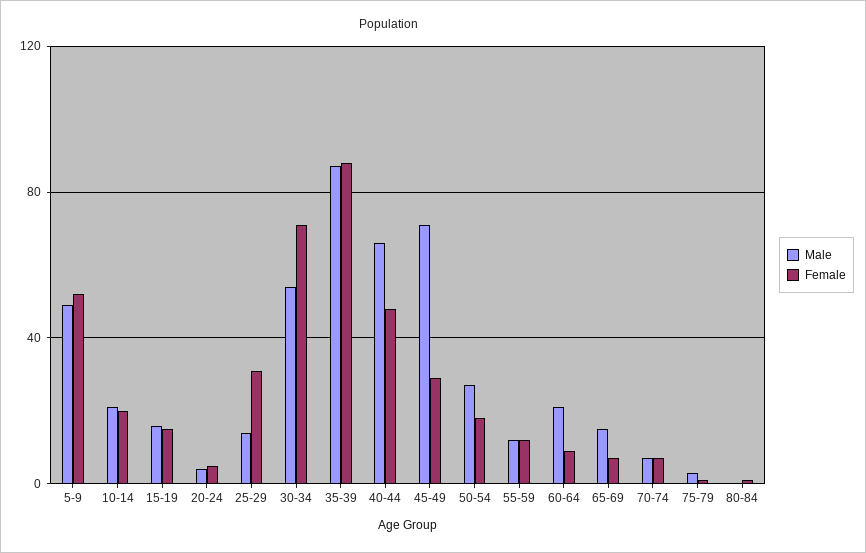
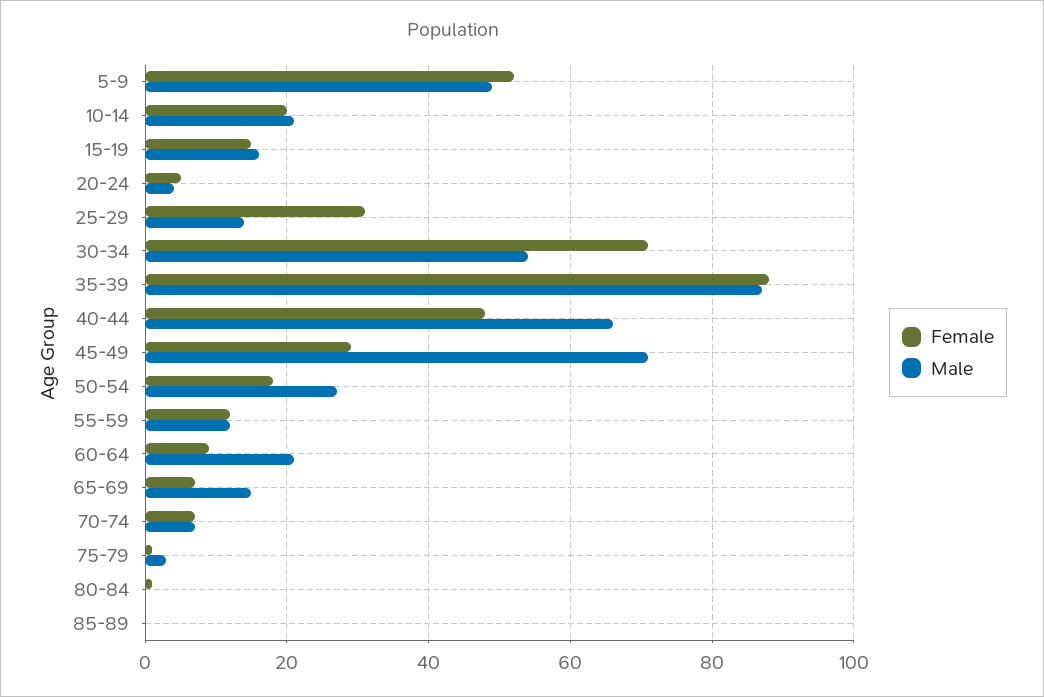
Female, 85-89: none -> 0
Male, 85-89: none -> 0

